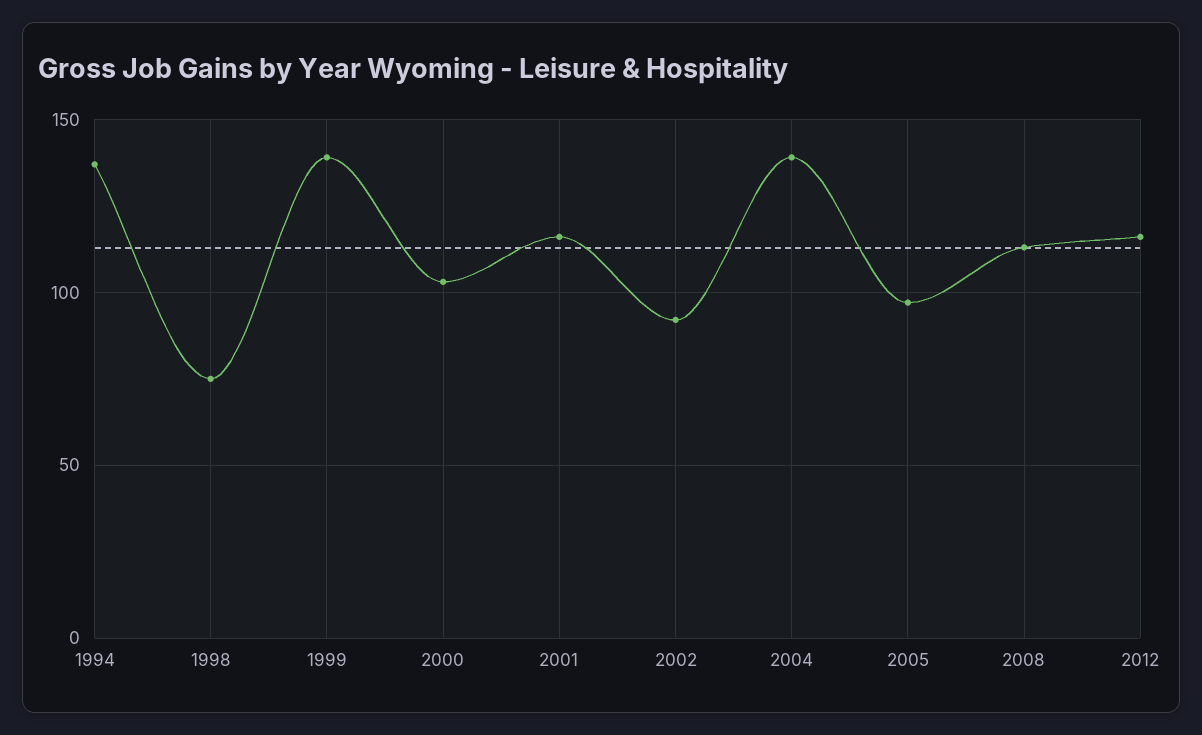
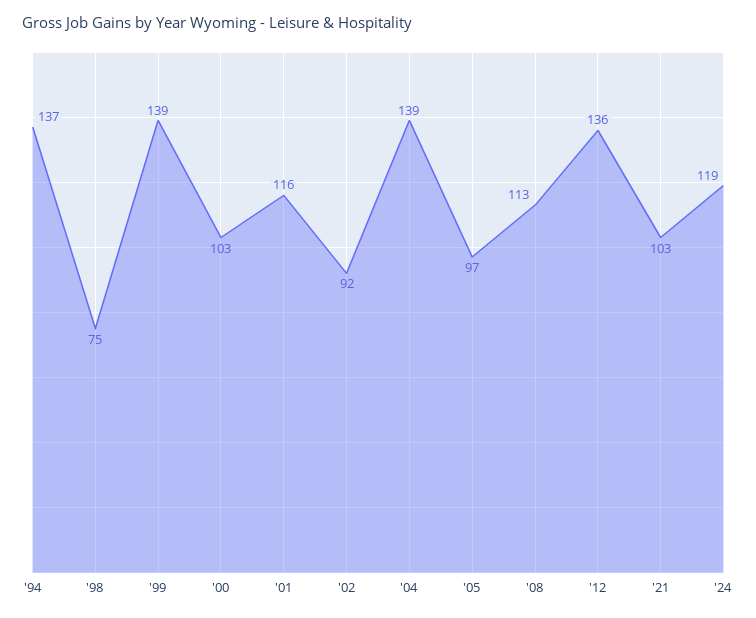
2012: 115 -> 136
'21: none -> 103
'24: none -> 119

